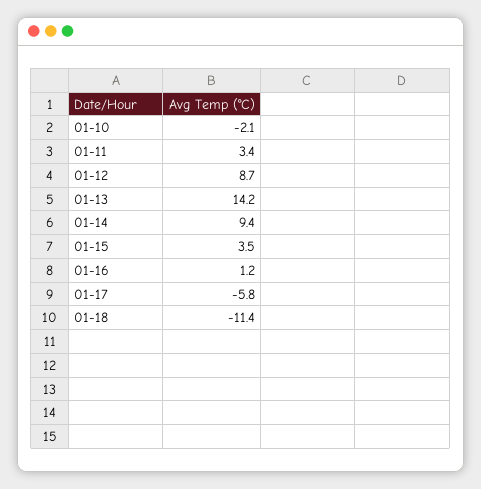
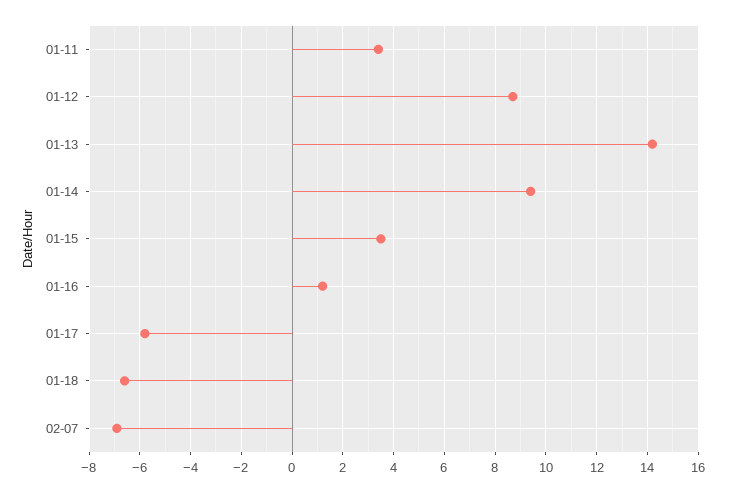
01-10: -2.1 -> none
01-18: -11.4 -> -6.5
02-07: none -> -7

